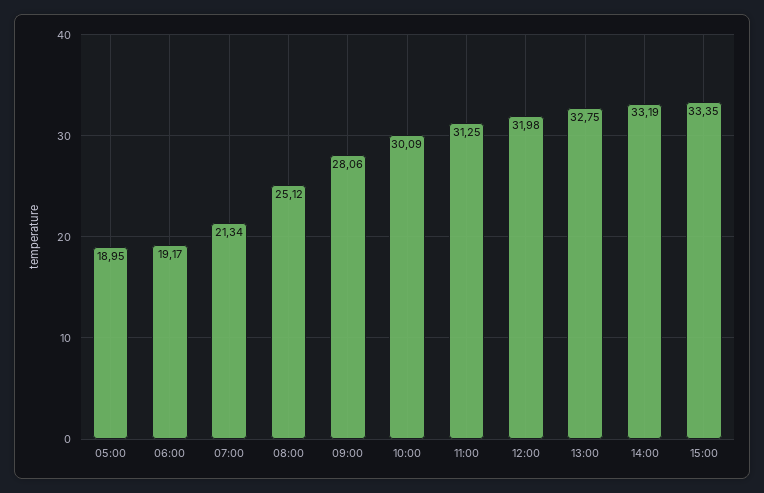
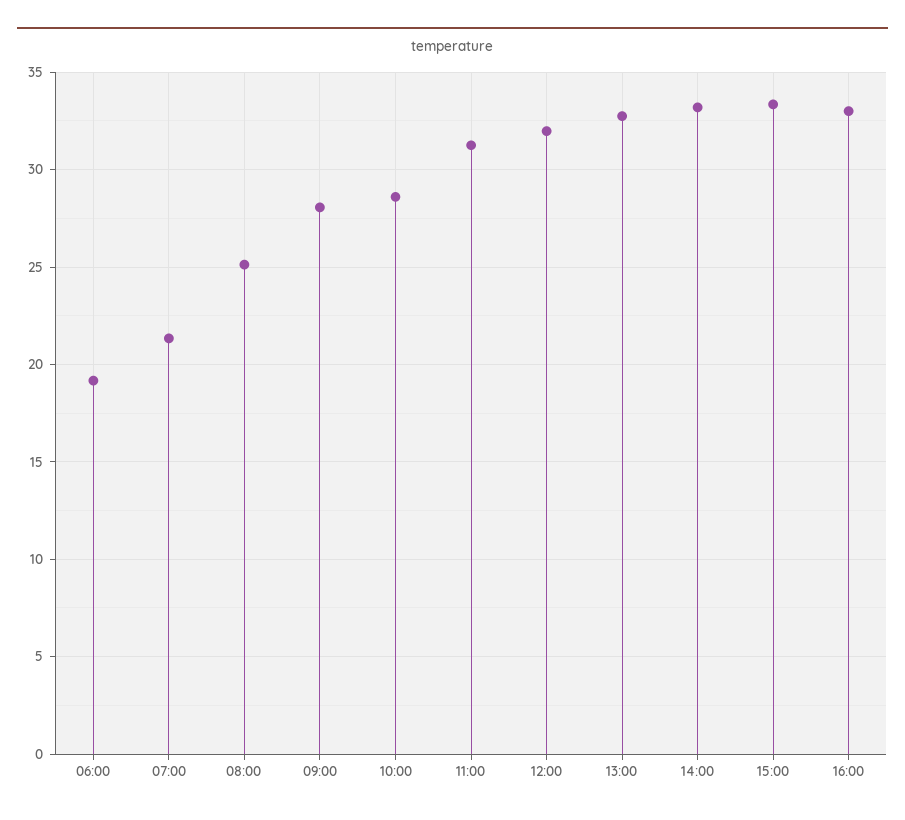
05:00: 18.95 -> none
10:00: 30.09 -> 28.5
16:00: none -> 33

